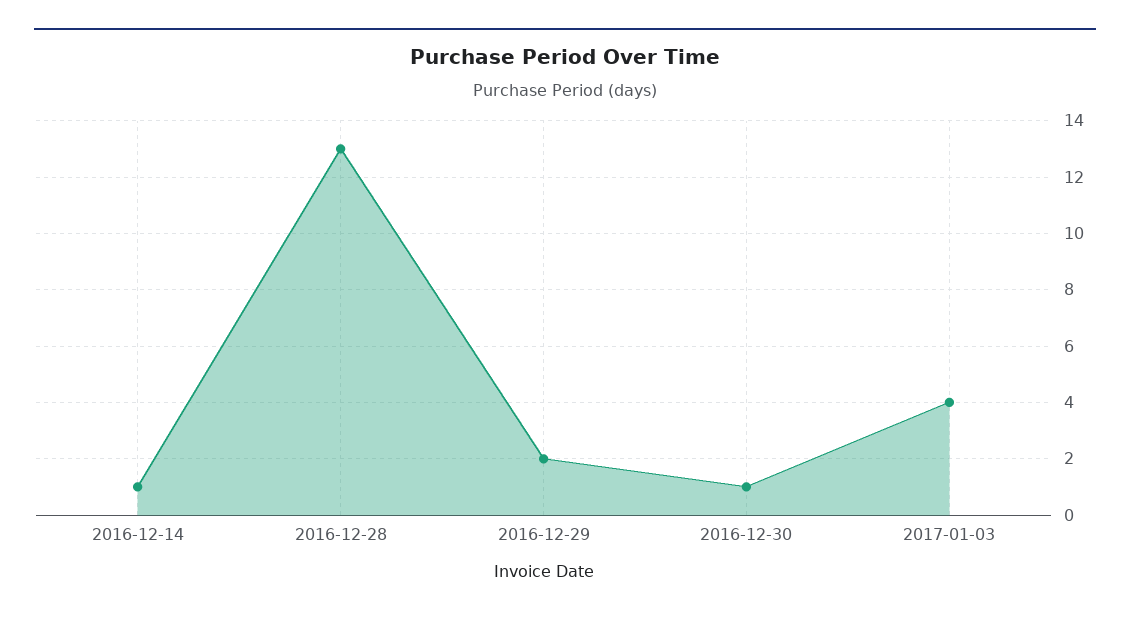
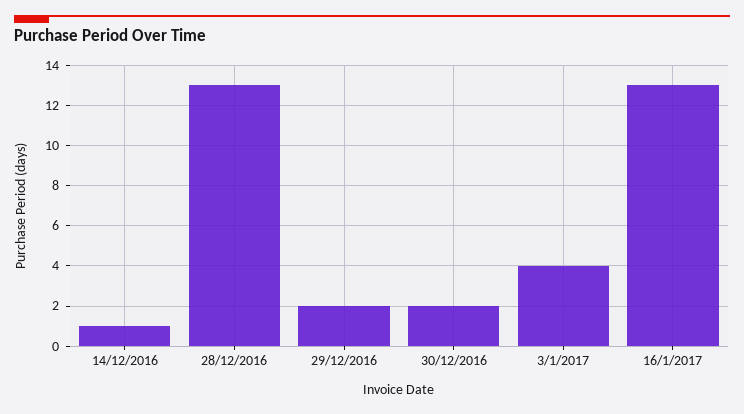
2016-12-30: 1 -> 2
16/1/2017: none -> 13

